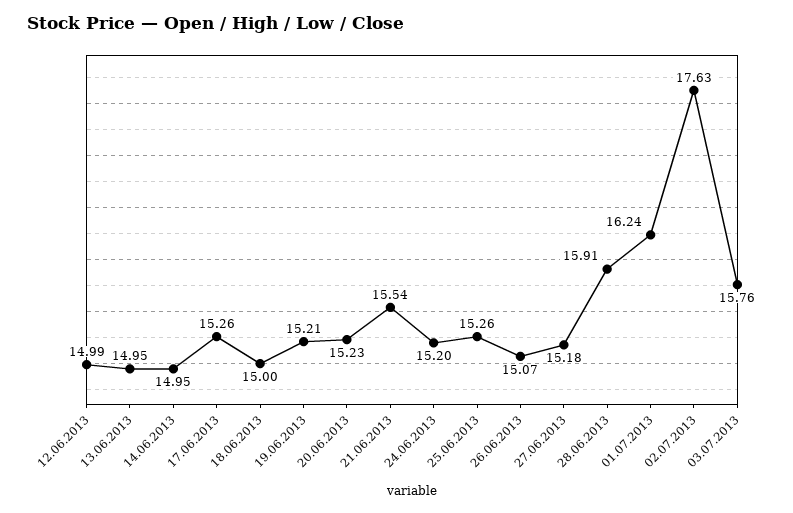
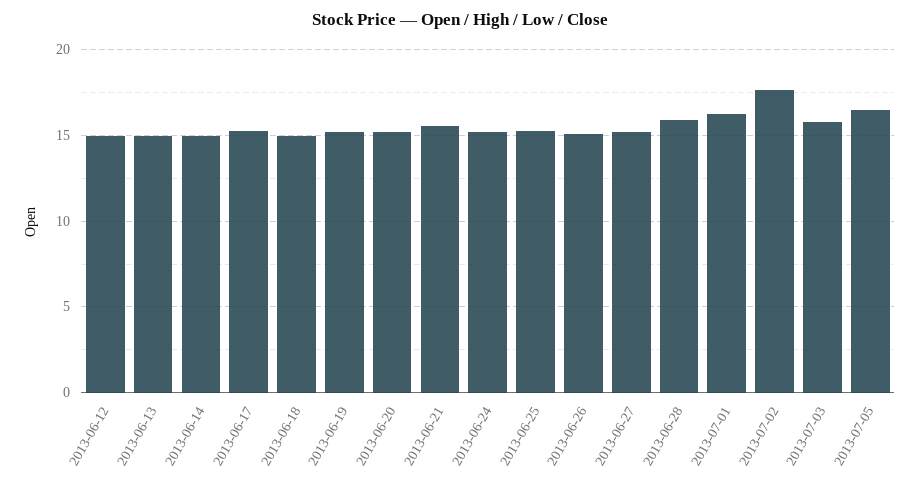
2013-07-05: none -> 16.5

